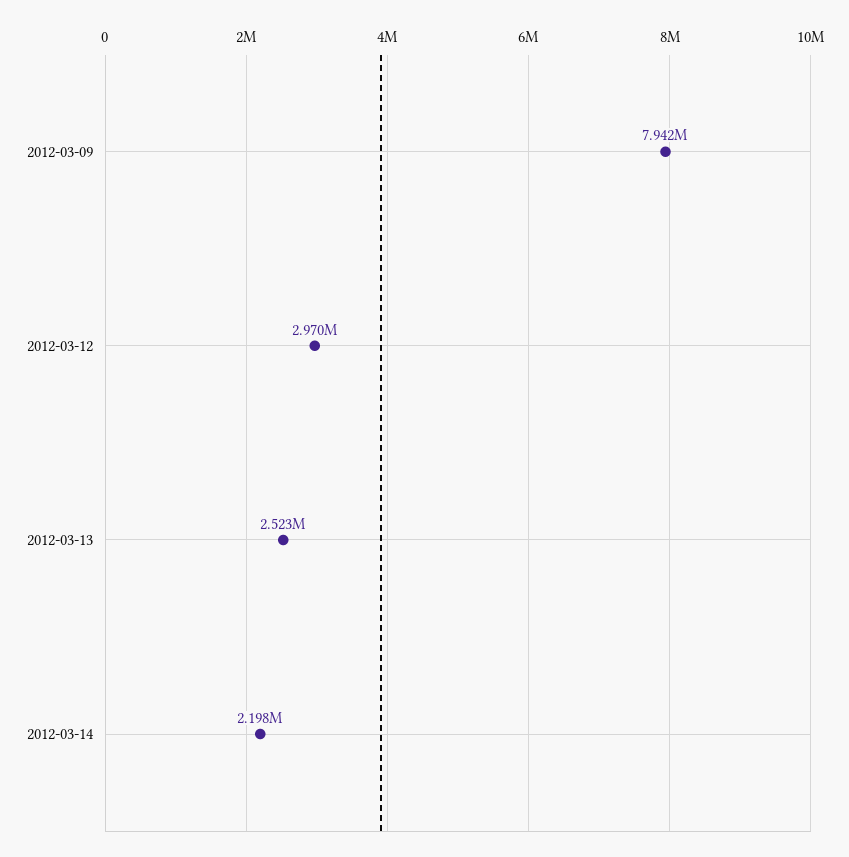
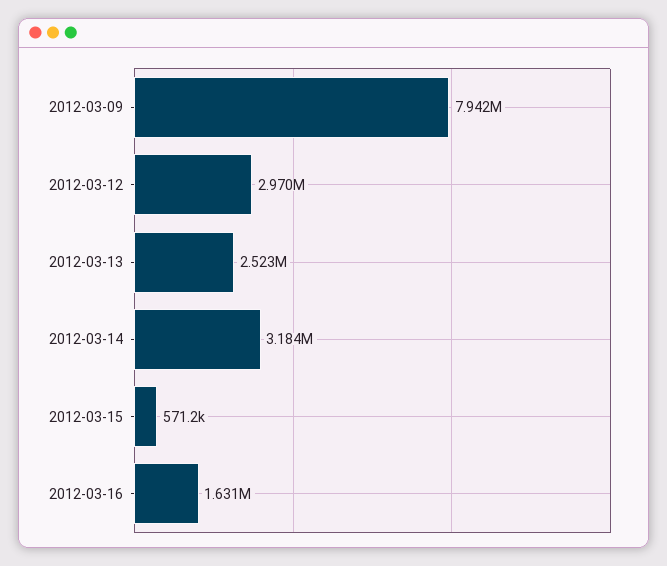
2012-03-14: 2198000 -> 3184000
2012-03-15: none -> 571200
2012-03-16: none -> 1631000

